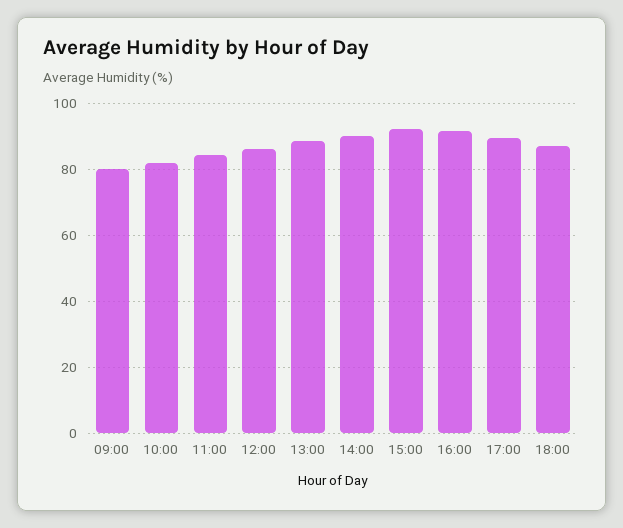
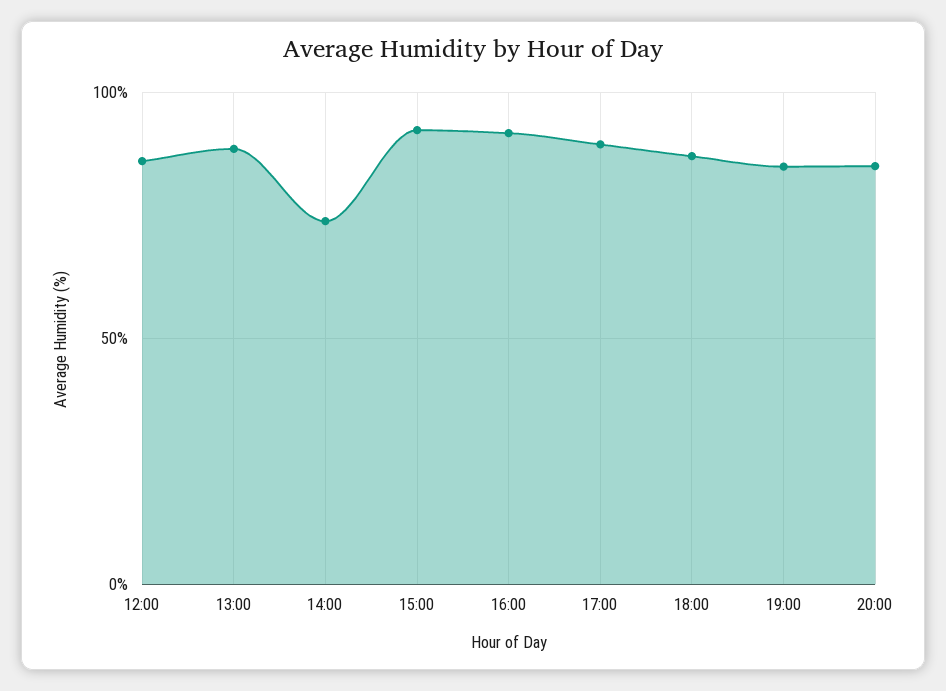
09:00: 80 -> none
10:00: 82 -> none
11:00: 84 -> none
14:00: 90 -> 75
19:00: none -> 85
20:00: none -> 85

